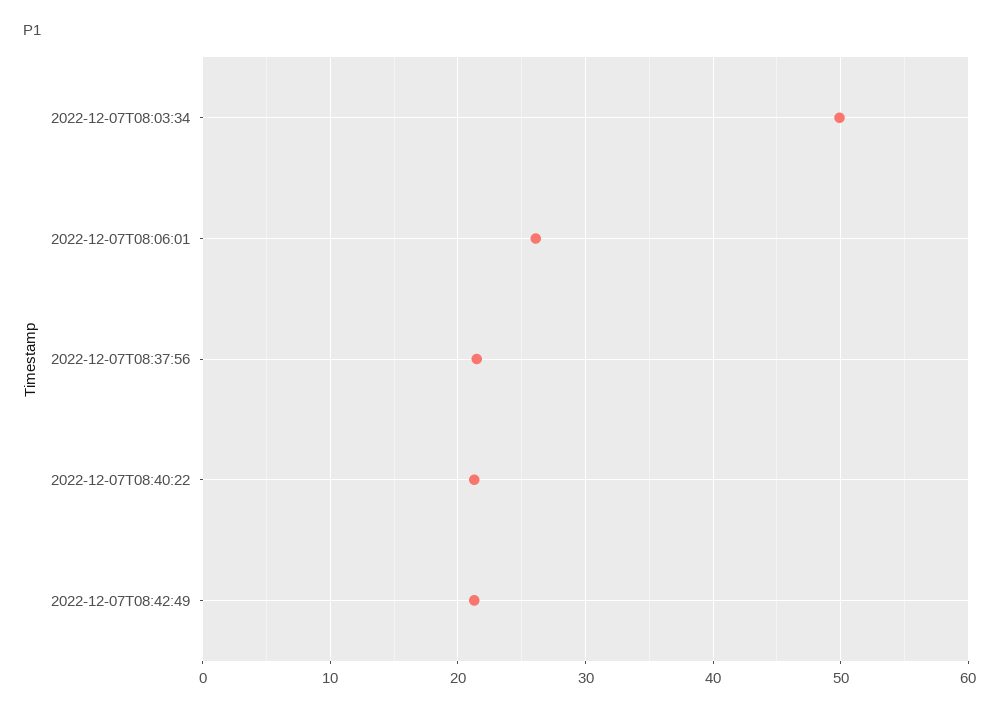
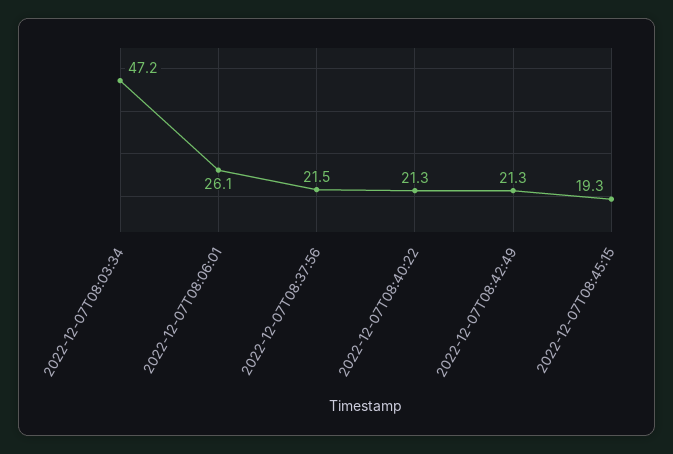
2022-12-07T08:03:34: 50 -> 47.2
2022-12-07T08:45:15: none -> 19.3

